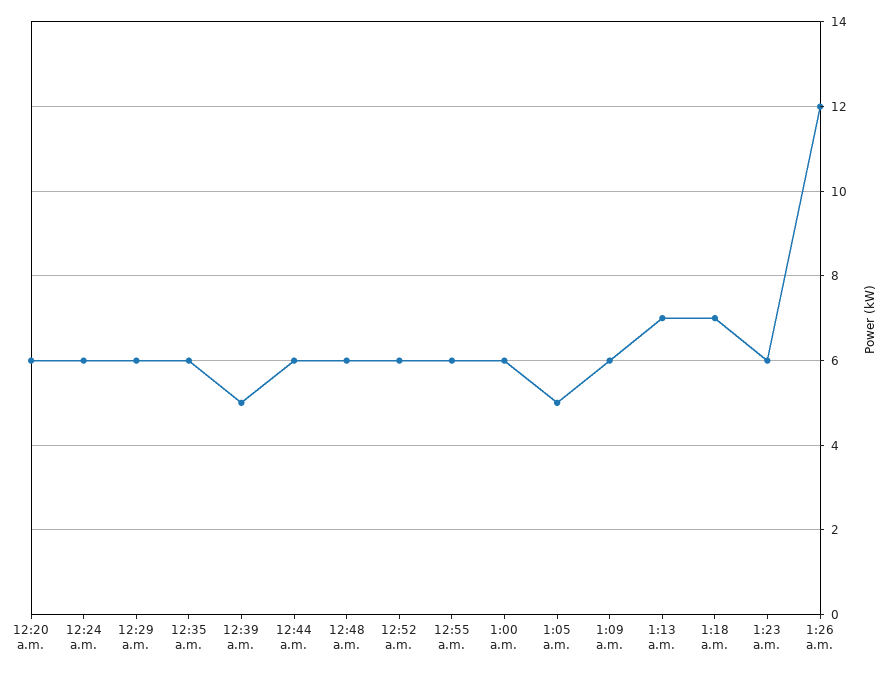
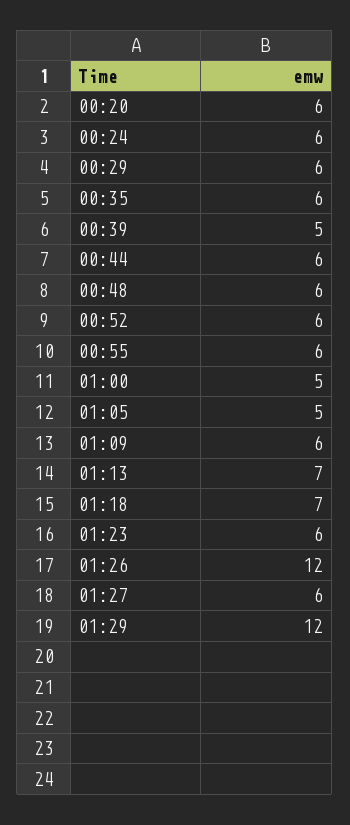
1:00 a.m.: 6 -> 5
01:27: none -> 6
01:29: none -> 12

